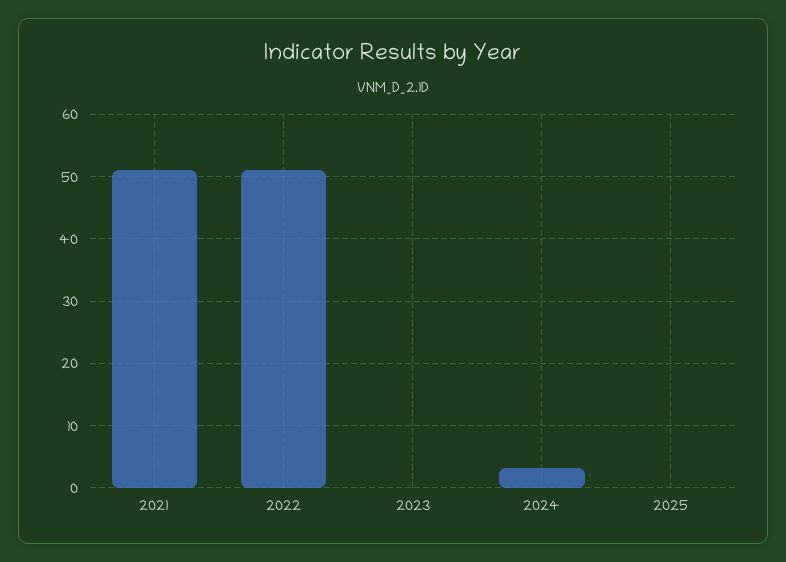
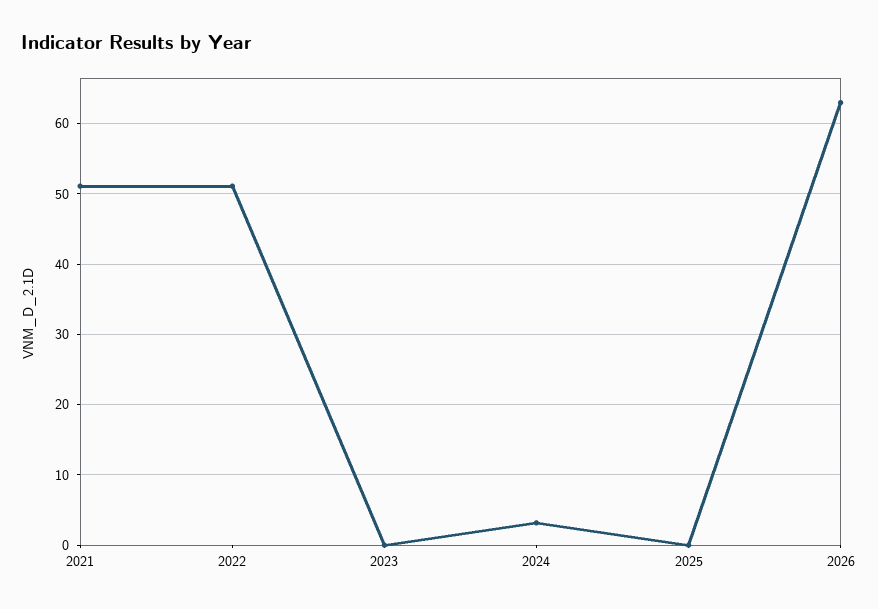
2026: none -> 63

